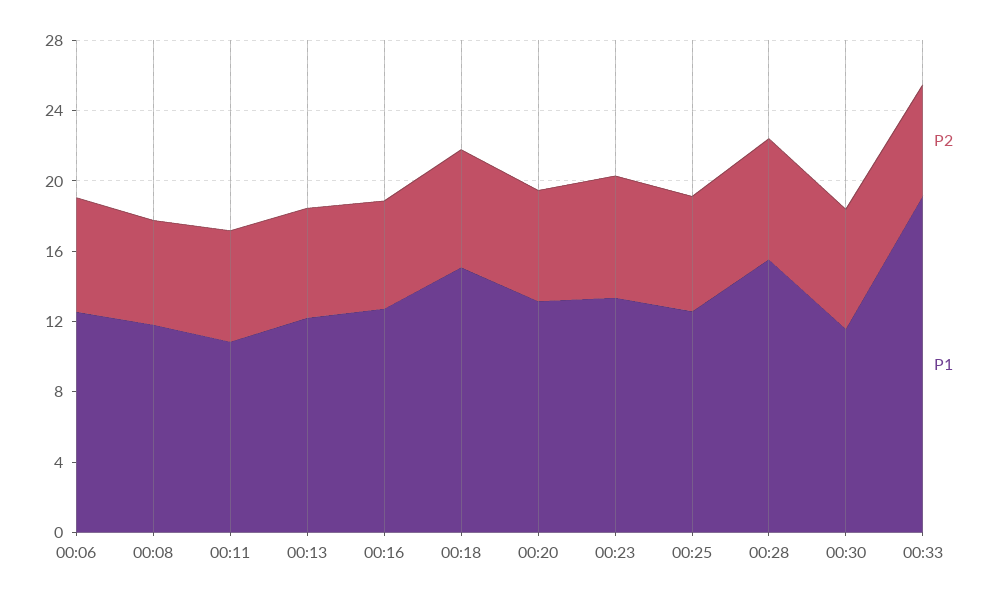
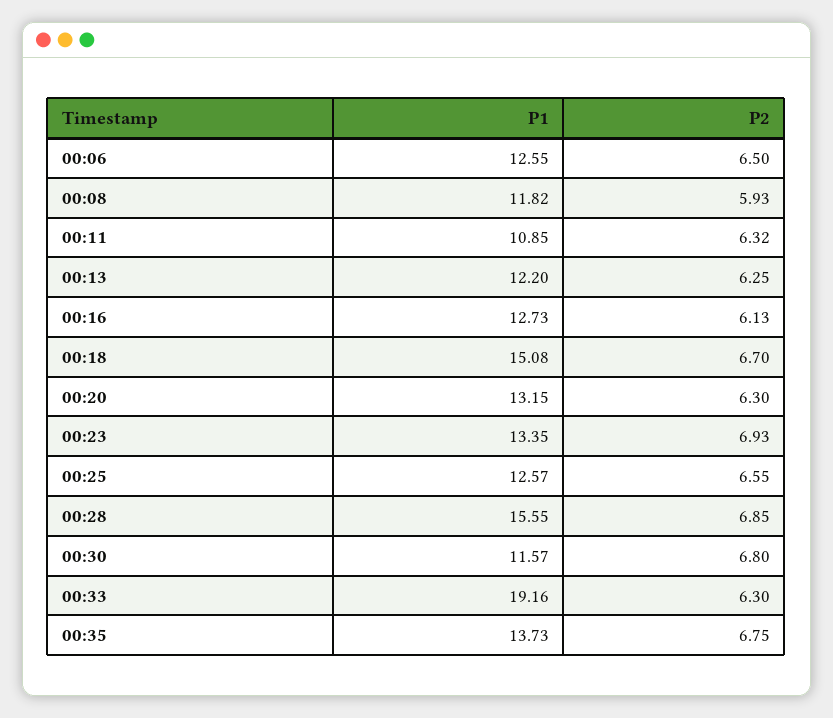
P1, 00:35: none -> 13.73
P2, 00:35: none -> 6.75

